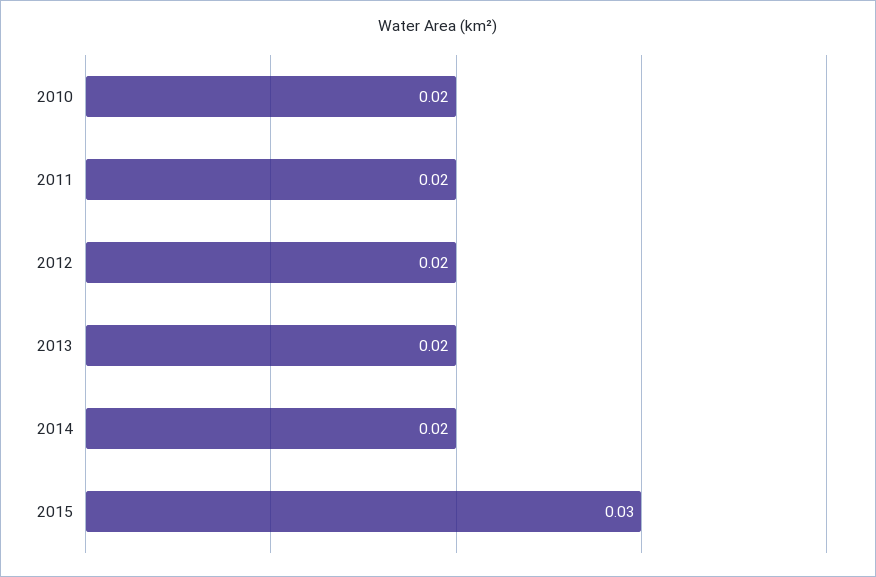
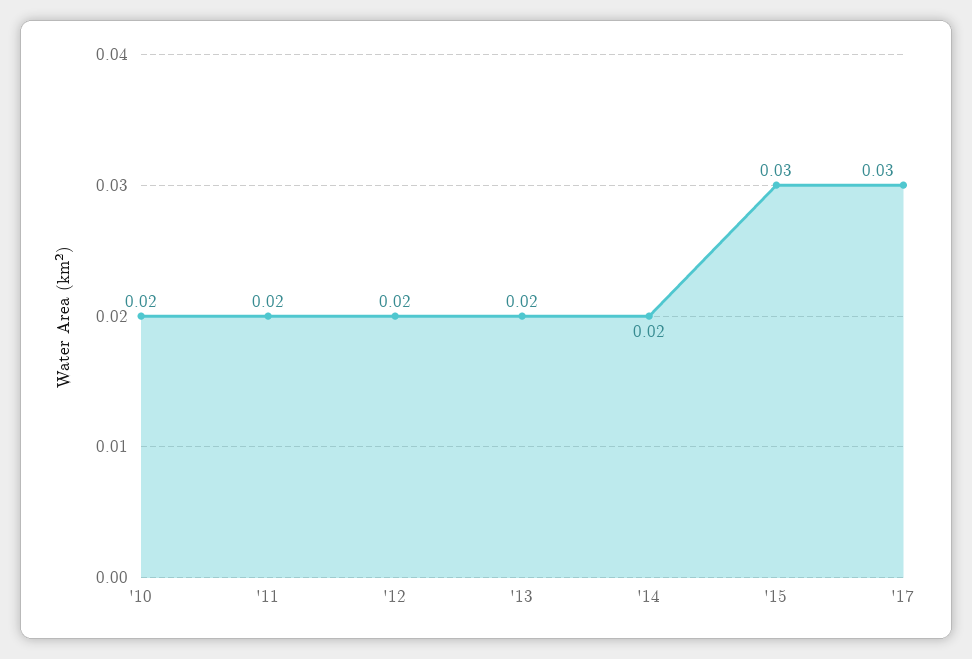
'17: none -> 0.03

